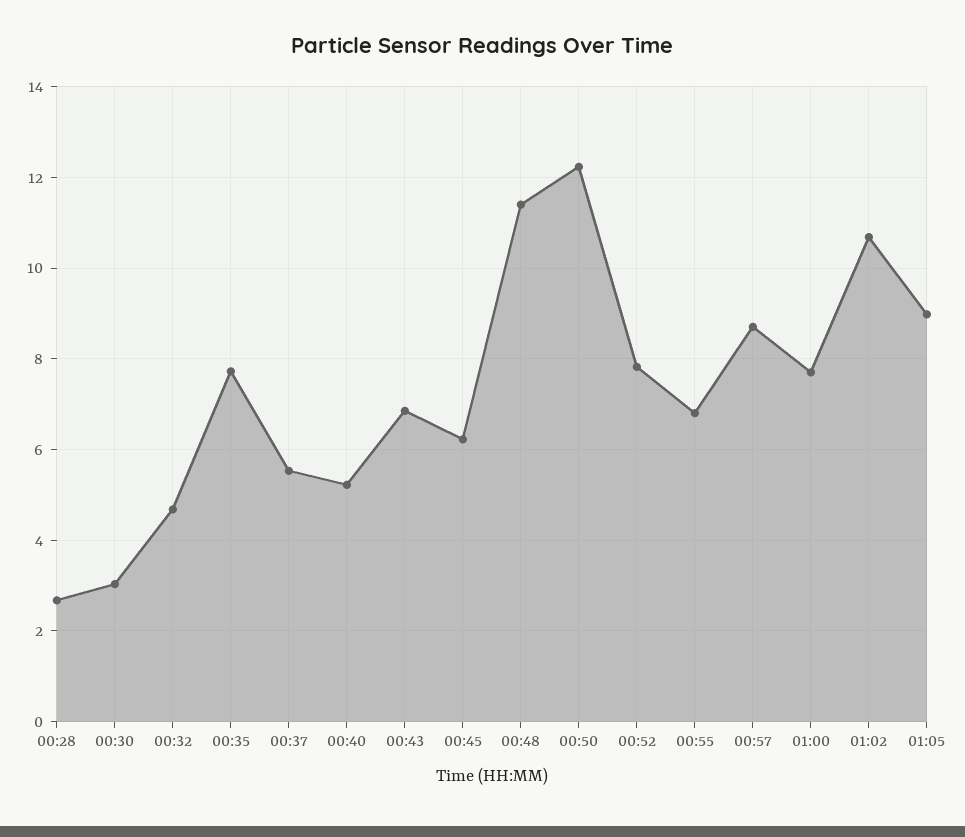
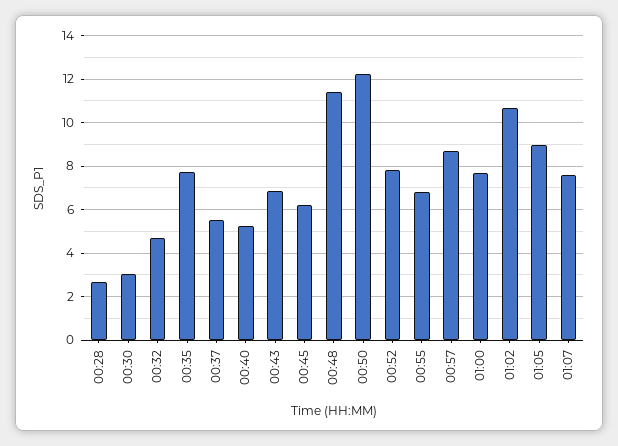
01:07: none -> 7.5

